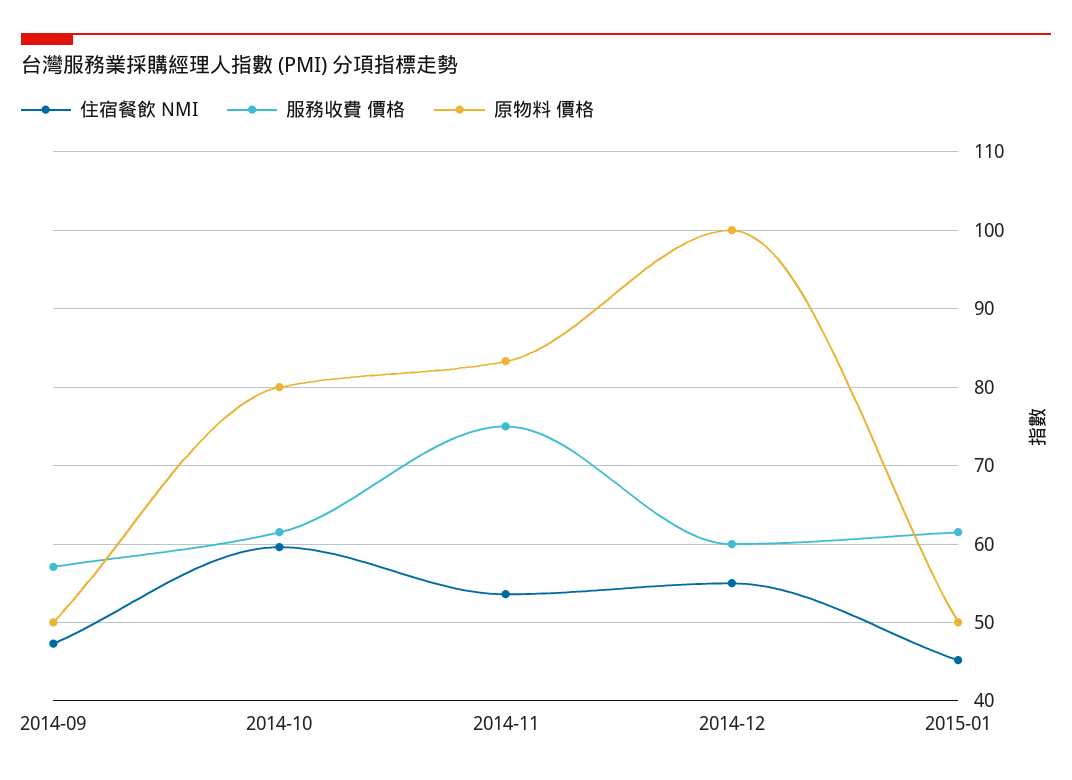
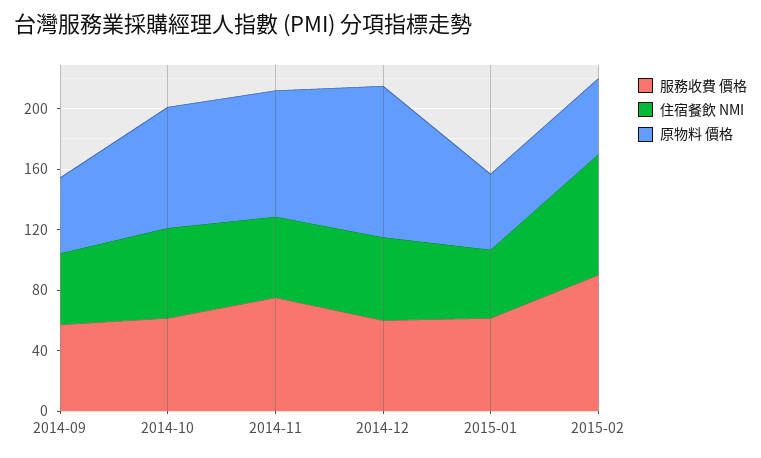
服務收費 價格, 2015-02: none -> 90
住宿餐飲 NMI, 2015-02: none -> 80
原物料 價格, 2015-02: none -> 50

